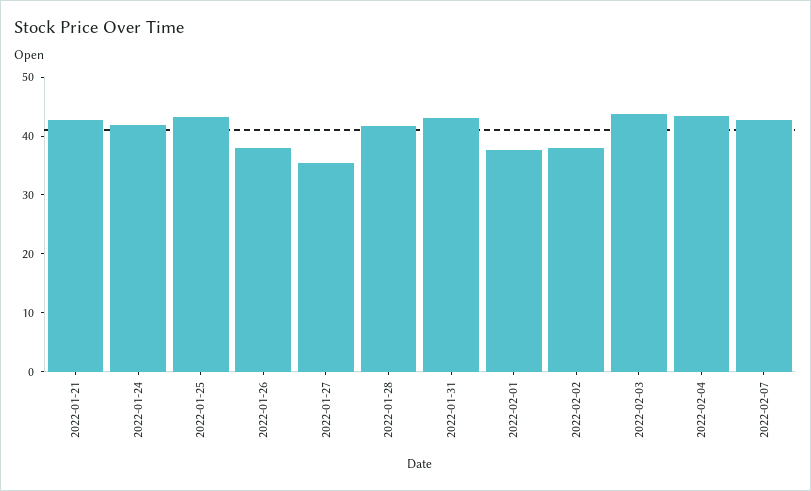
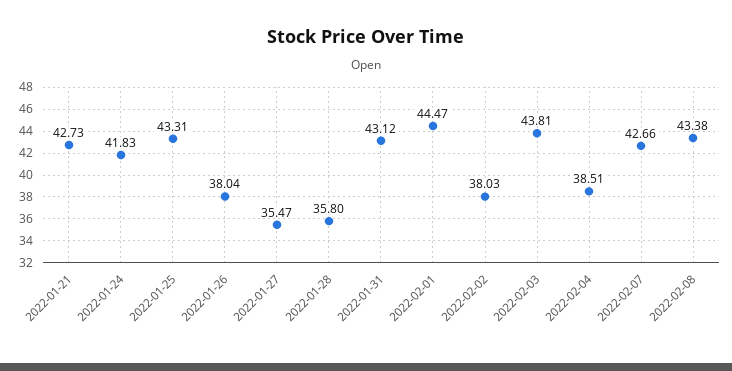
2022-01-28: 42 -> 35.8
2022-02-01: 38 -> 44.47
2022-02-04: 44 -> 38.51
2022-02-08: none -> 43.38

